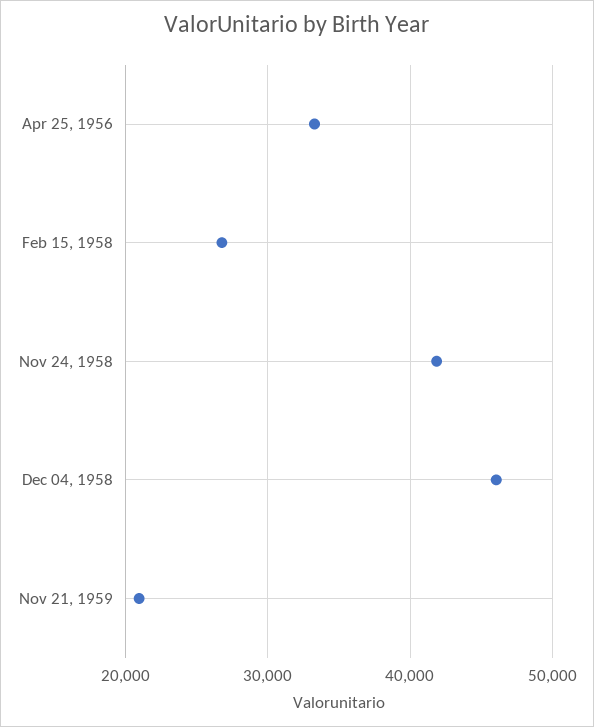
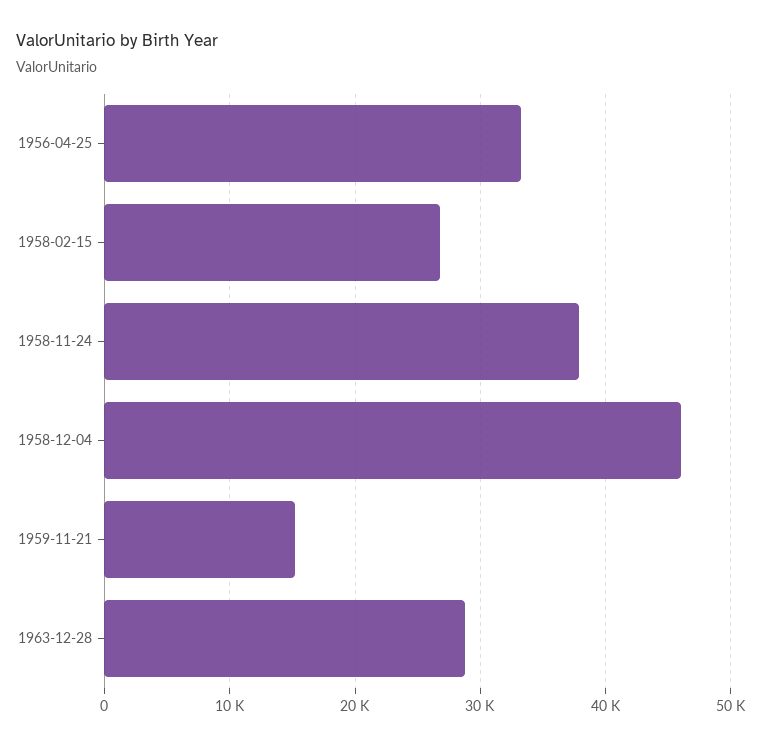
Nov 24, 1958: 42000 -> 38000
Nov 21, 1959: 21000 -> 15000
1963-12-28: none -> 29000

